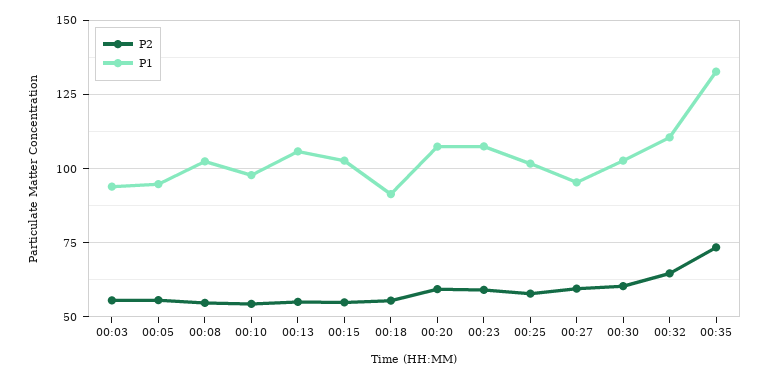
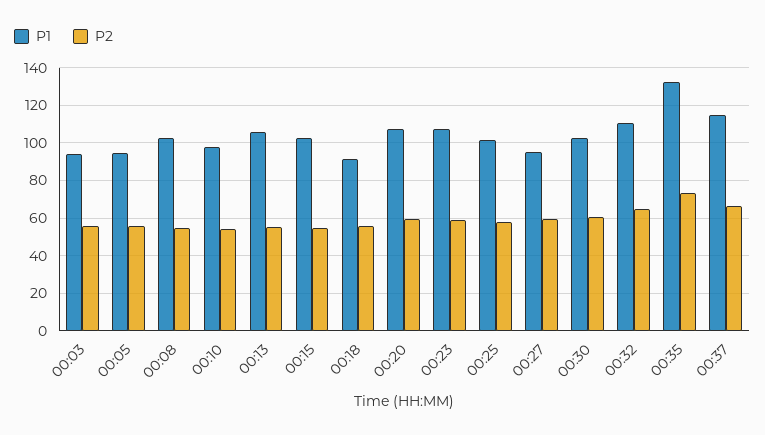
P1, 00:37: none -> 115
P2, 00:37: none -> 65

